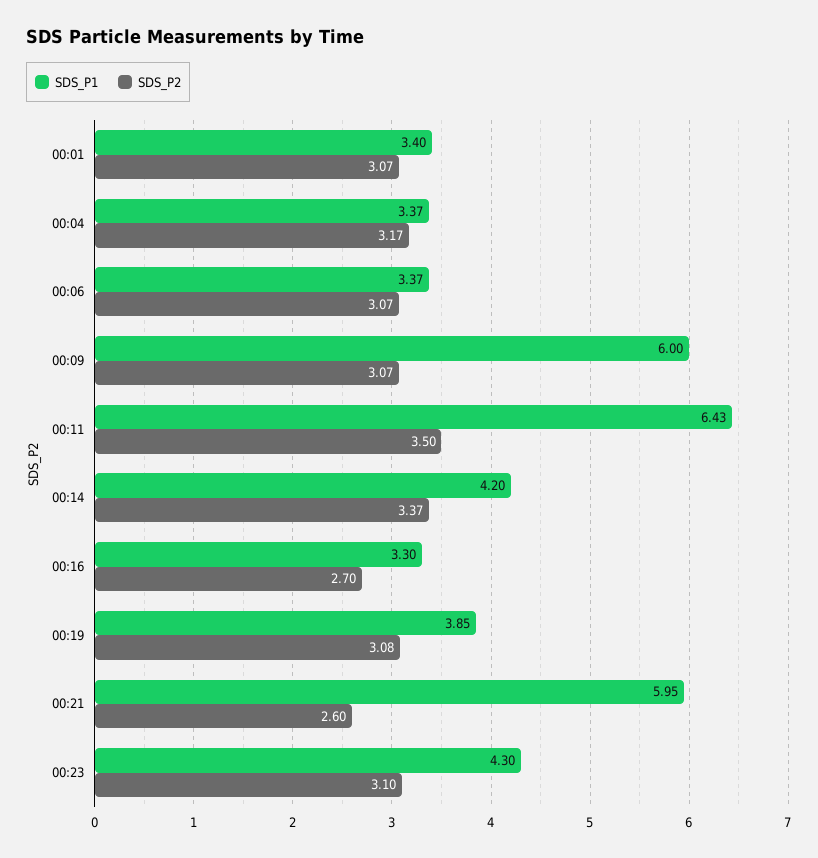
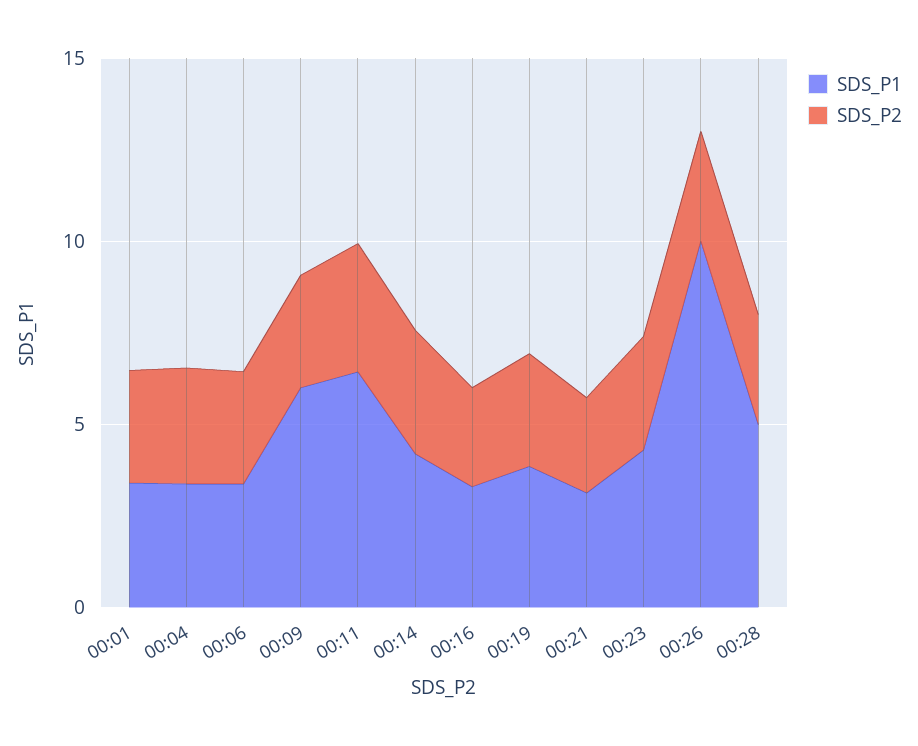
SDS_P1, 00:21: 5.95 -> 3
SDS_P1, 00:26: none -> 10
SDS_P2, 00:26: none -> 3
SDS_P1, 00:28: none -> 5
SDS_P2, 00:28: none -> 3

